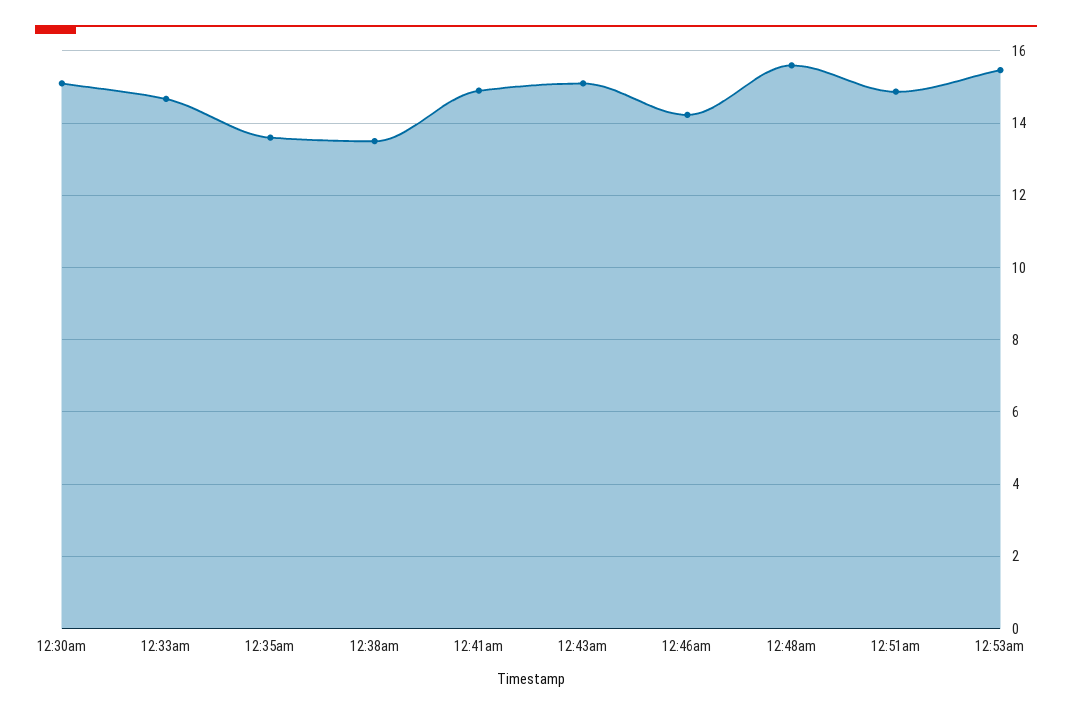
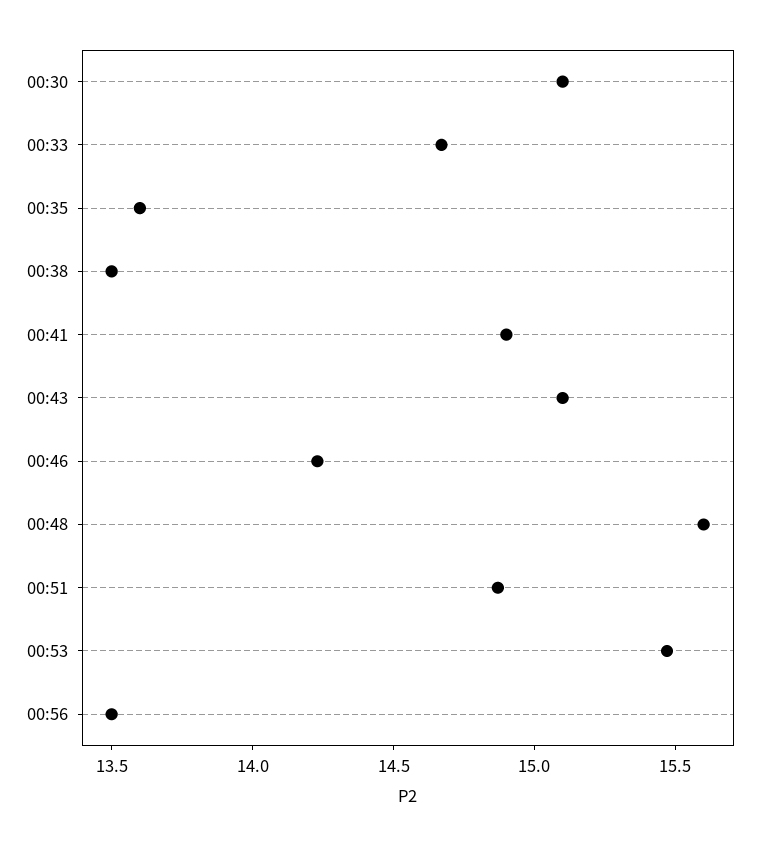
00:56: none -> 13.5

